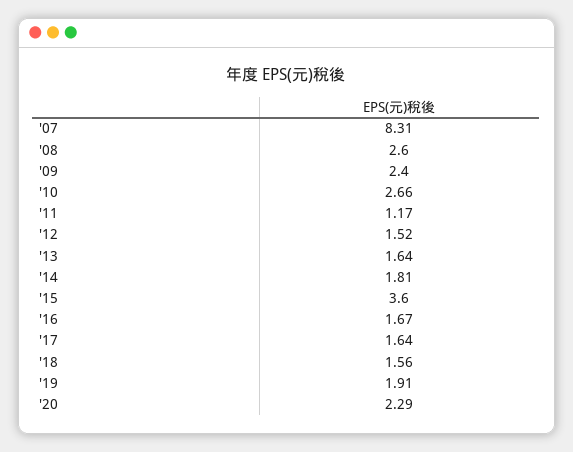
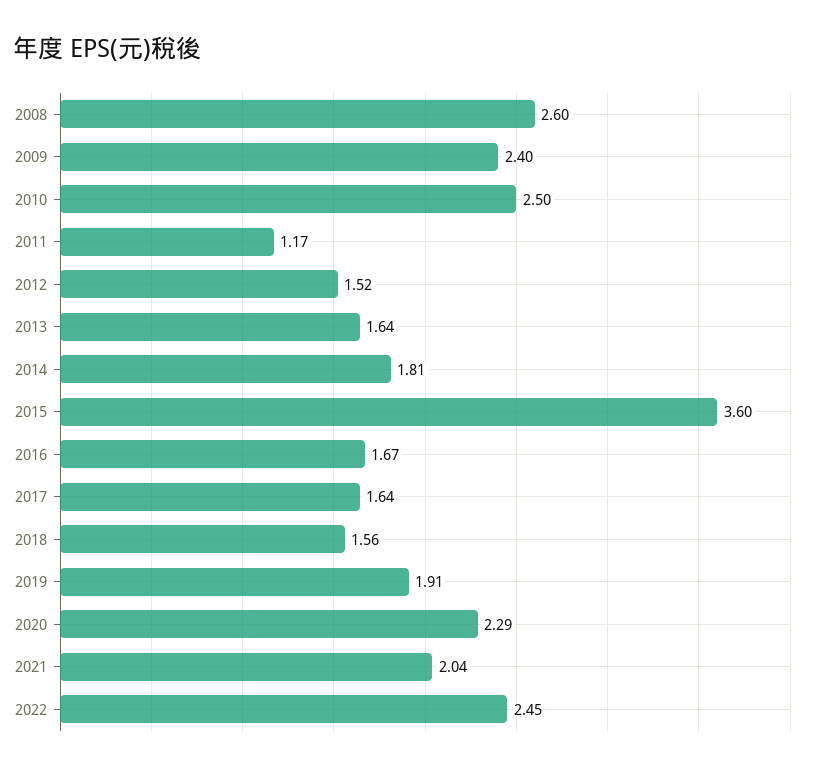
'07: 8.31 -> none
'10: 2.66 -> 2.5
2021: none -> 2.04
2022: none -> 2.45

